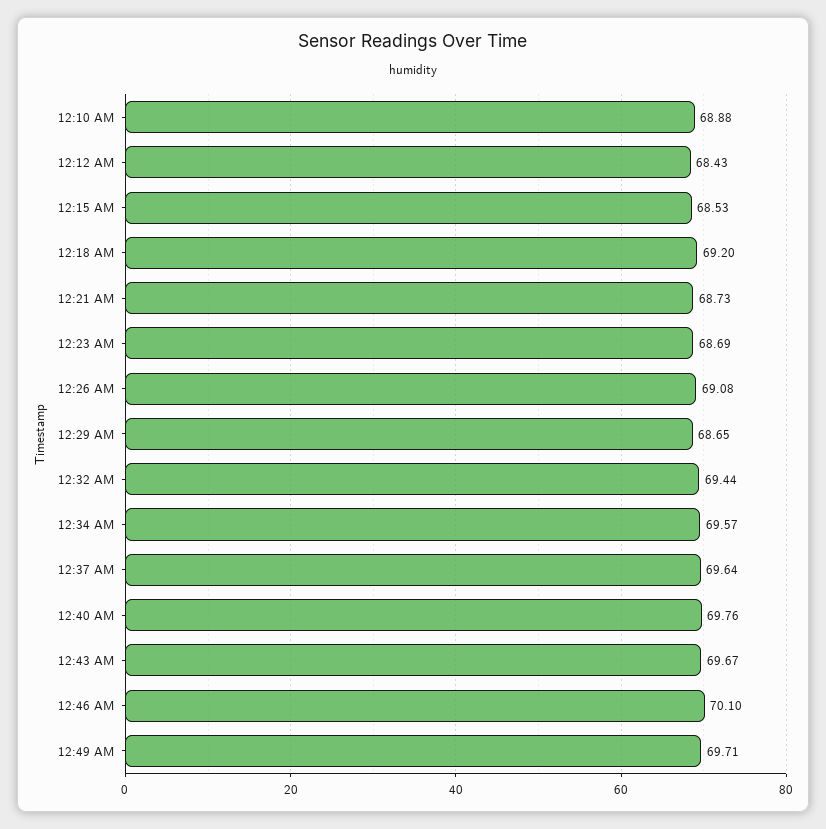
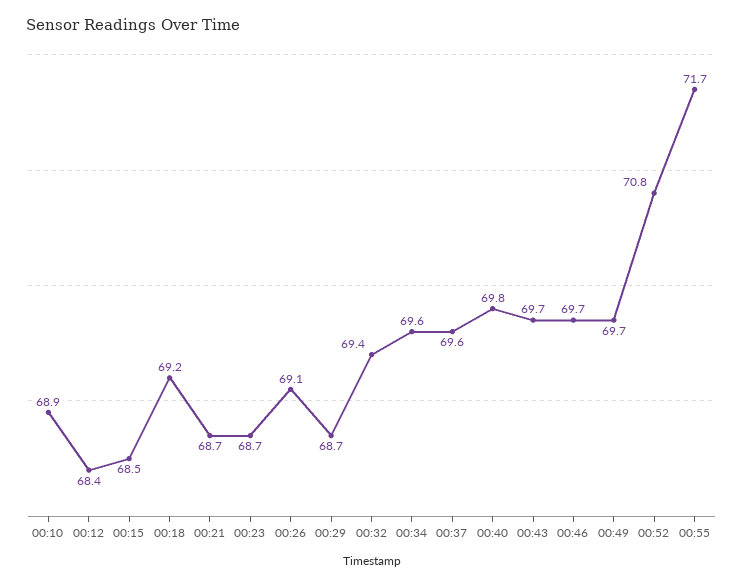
12:46 AM: 70.1 -> 69.7
00:52: none -> 70.8
00:55: none -> 71.7

